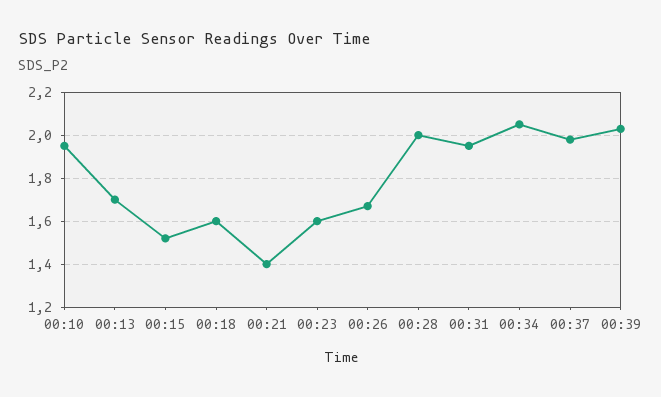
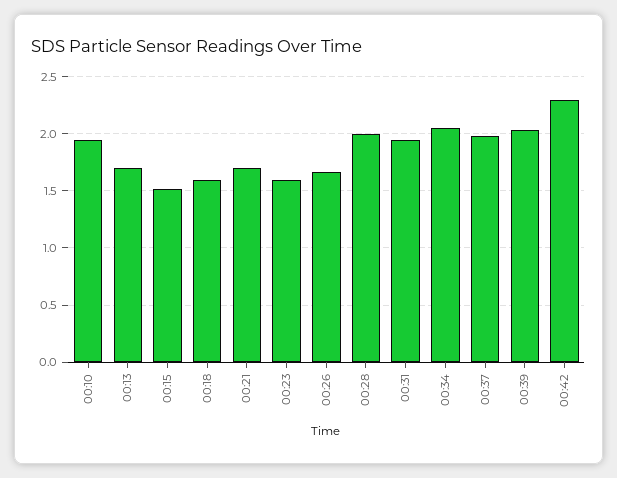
00:21: 1.4 -> 1.7
00:42: none -> 2.3

